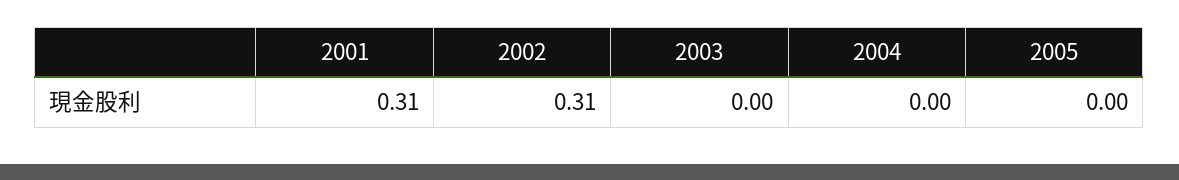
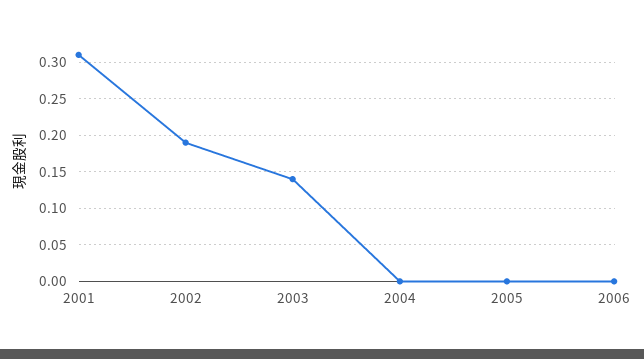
2002: 0.31 -> 0.19
2003: 0 -> 0.14
2006: none -> 0

